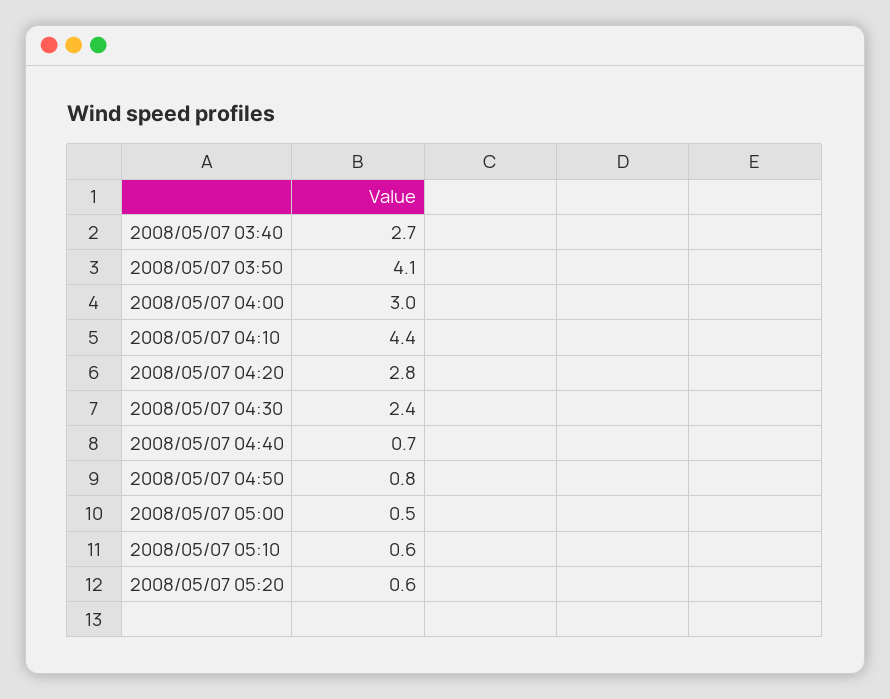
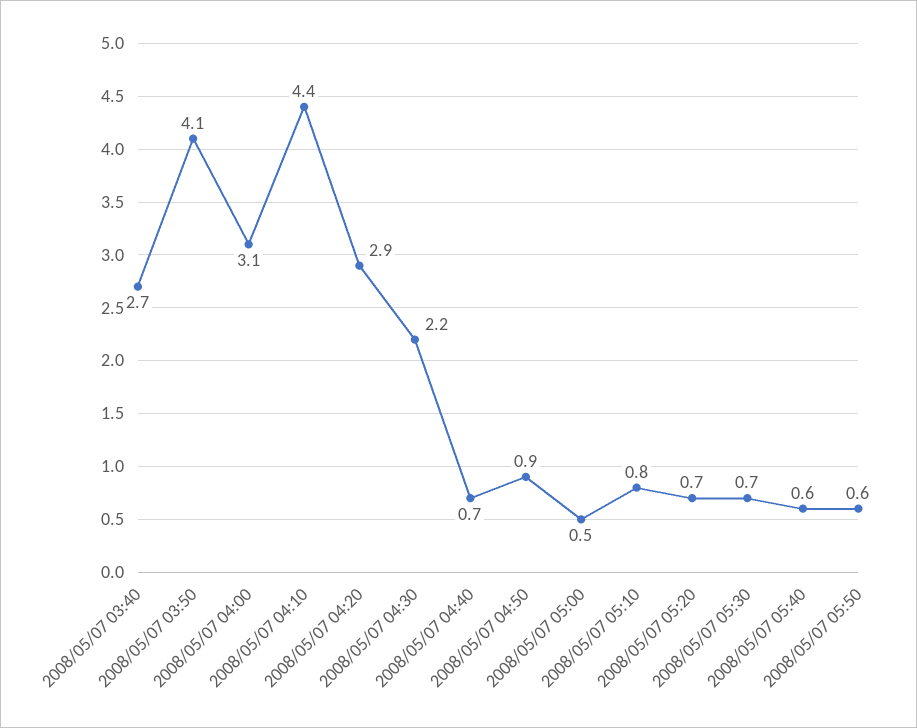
2008/05/07 04:00: 3 -> 3.1
2008/05/07 04:20: 2.8 -> 2.9
2008/05/07 04:30: 2.4 -> 2.2
2008/05/07 04:50: 0.8 -> 0.9
2008/05/07 05:10: 0.6 -> 0.8
2008/05/07 05:20: 0.6 -> 0.7
2008/05/07 05:30: none -> 0.7
2008/05/07 05:40: none -> 0.6
2008/05/07 05:50: none -> 0.6

